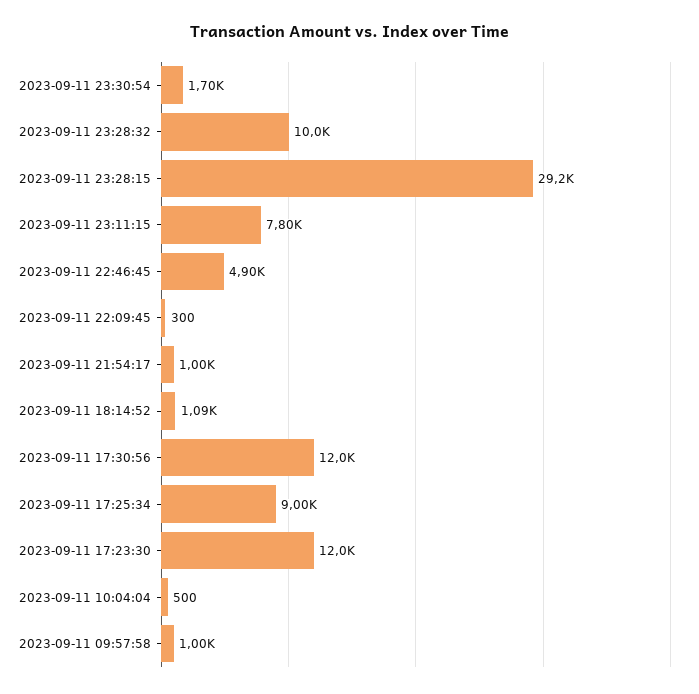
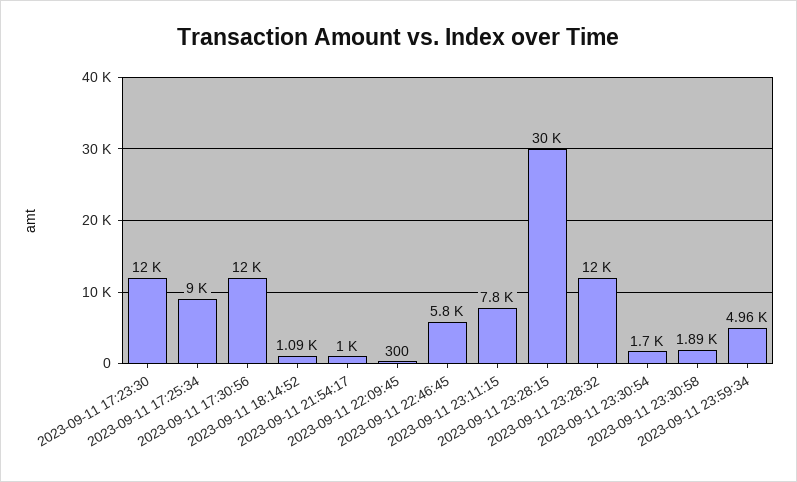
2023-09-11 23:28:32: 10000 -> 12000
2023-09-11 23:28:15: 29200 -> 30000
2023-09-11 22:46:45: 4900 -> 5800
2023-09-11 10:04:04: 500 -> none
2023-09-11 09:57:58: 1000 -> none
2023-09-11 23:30:58: none -> 1890
2023-09-11 23:59:34: none -> 4960

